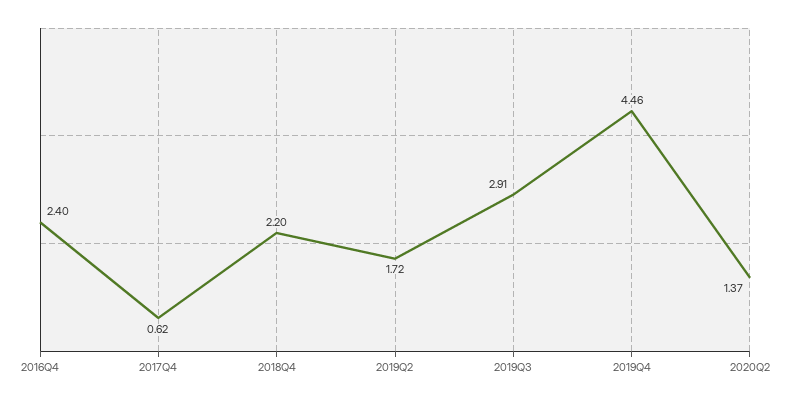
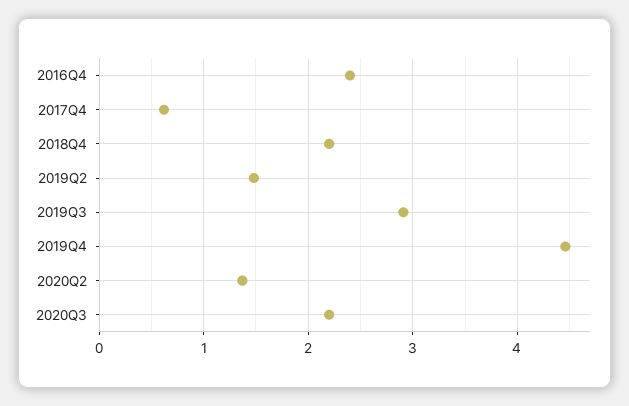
2019Q2: 1.72 -> 1.5
2020Q3: none -> 2.2

